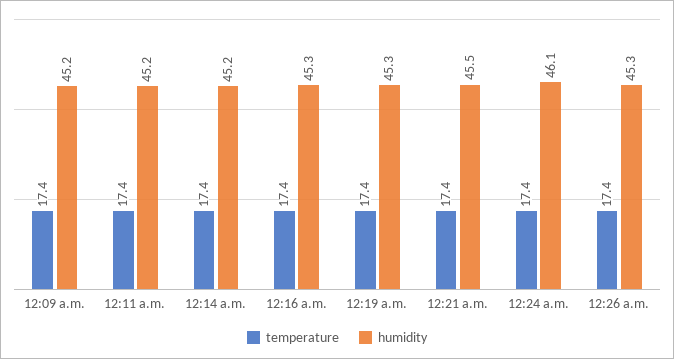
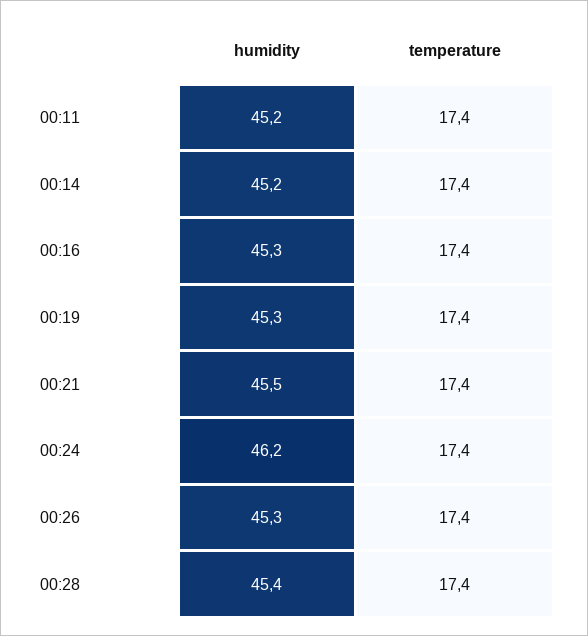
temperature, 12:09 a.m.: 17.4 -> none
humidity, 12:09 a.m.: 45.2 -> none
humidity, 12:24 a.m.: 46.1 -> 46.2
humidity, 00:28: none -> 45.4
temperature, 00:28: none -> 17.4

